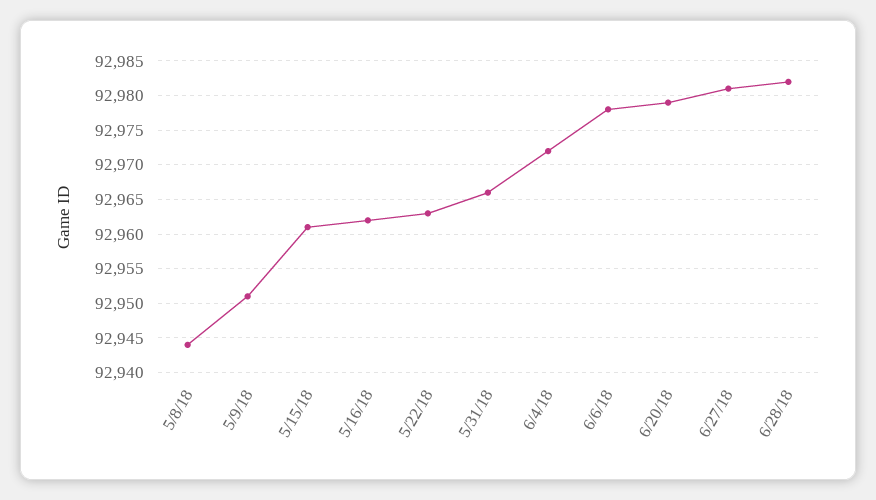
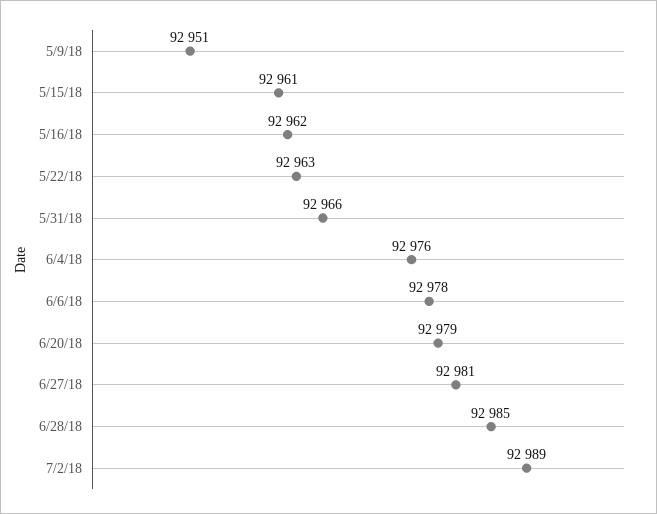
5/8/18: 92944 -> none
6/4/18: 92972 -> 92976
6/28/18: 92982 -> 92985
7/2/18: none -> 92989

